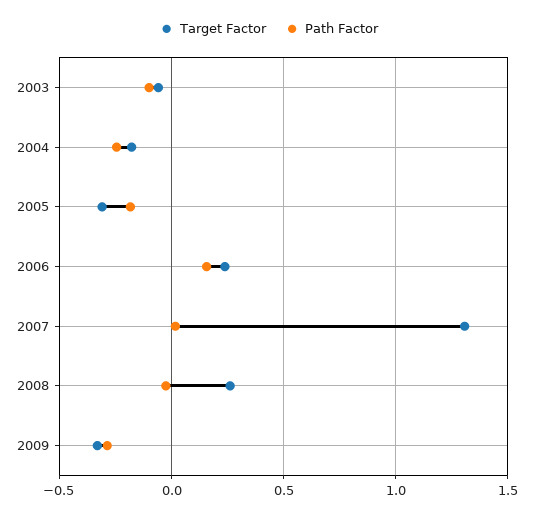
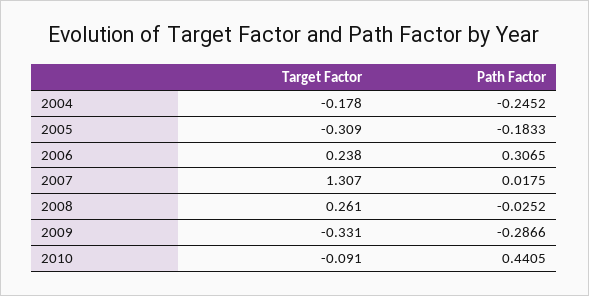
Target Factor, 2003: -0.05 -> none
Path Factor, 2003: -0.1 -> none
Path Factor, 2006: 0.15 -> 0.3065
Target Factor, 2010: none -> -0.091
Path Factor, 2010: none -> 0.4405

